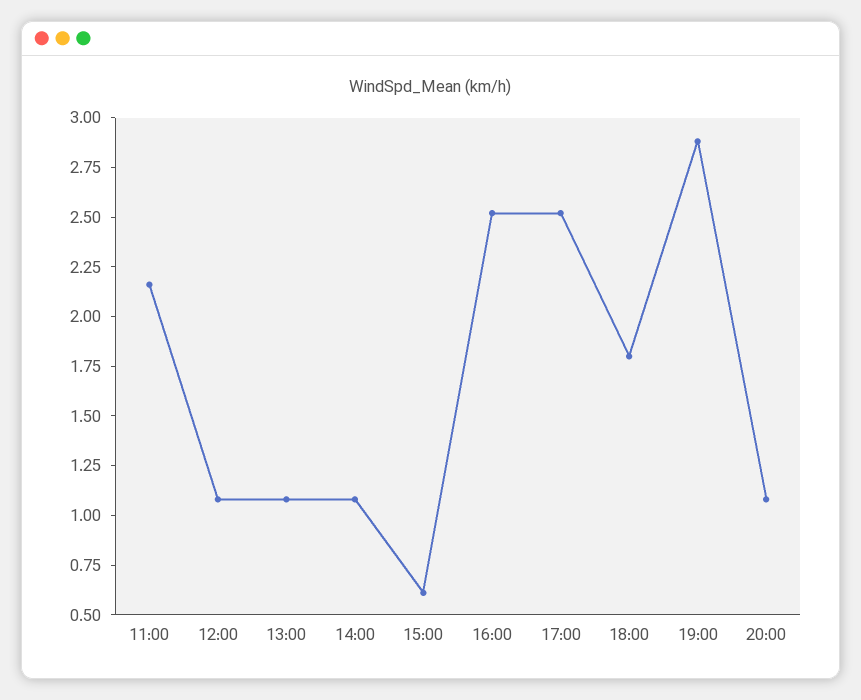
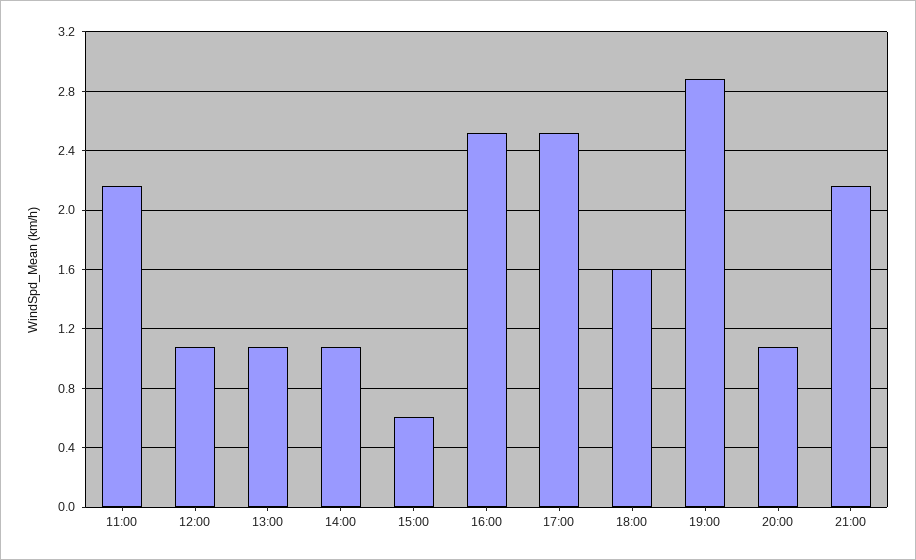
18:00: 1.8 -> 1.6
21:00: none -> 2.15

